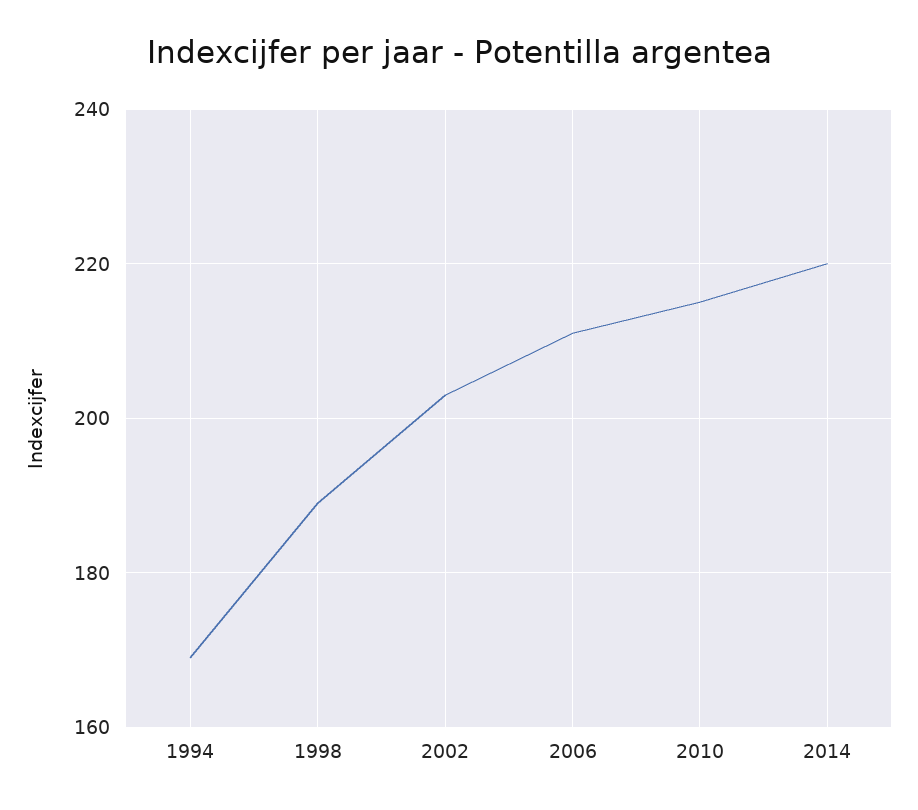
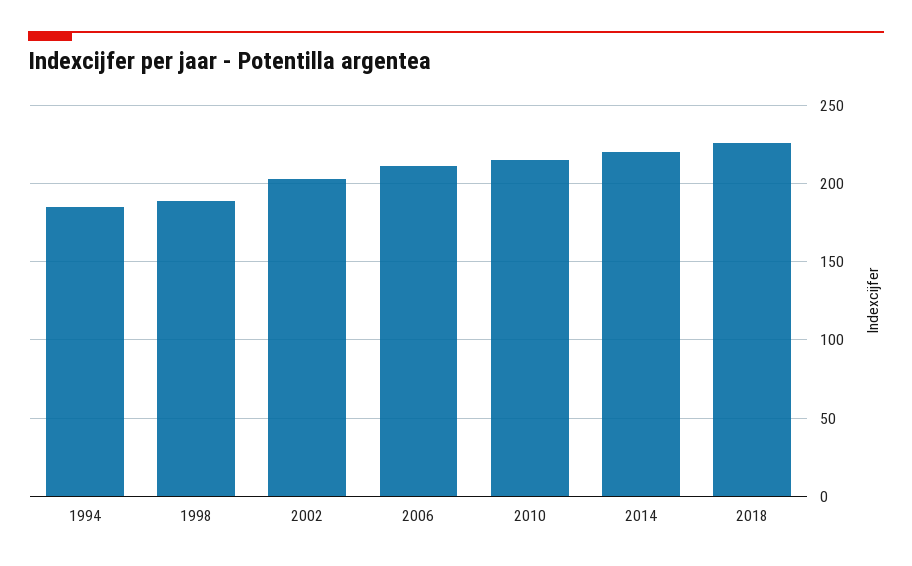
1994: 170 -> 185
2018: none -> 225

